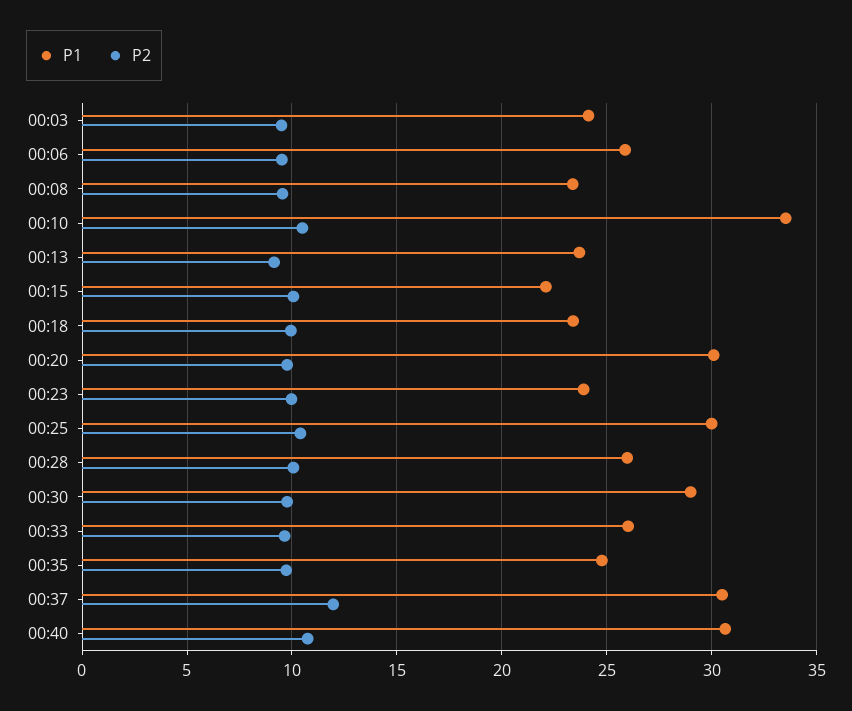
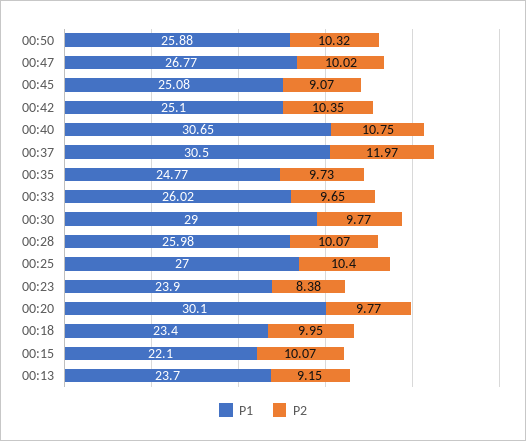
P1, 00:03: 24 -> none
P2, 00:03: 9.5 -> none
P1, 00:06: 26 -> none
P2, 00:06: 9.5 -> none
P1, 00:08: 23.5 -> none
P2, 00:08: 9.5 -> none
P1, 00:10: 33.5 -> none
P2, 00:10: 10.5 -> none
P2, 00:23: 10 -> 8.38
P1, 00:25: 30 -> 27
P1, 00:50: none -> 25.88
P2, 00:50: none -> 10.32
P1, 00:47: none -> 26.77
P2, 00:47: none -> 10.02
P1, 00:45: none -> 25.08
P2, 00:45: none -> 9.07
P1, 00:42: none -> 25.1
P2, 00:42: none -> 10.35

